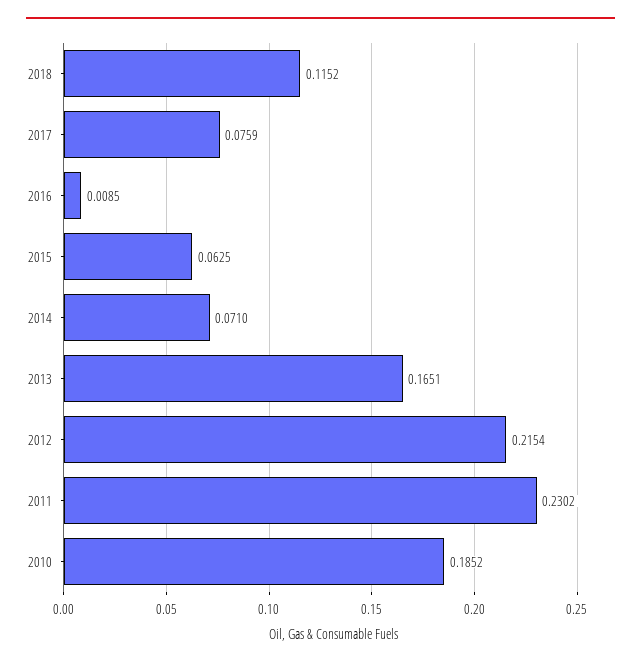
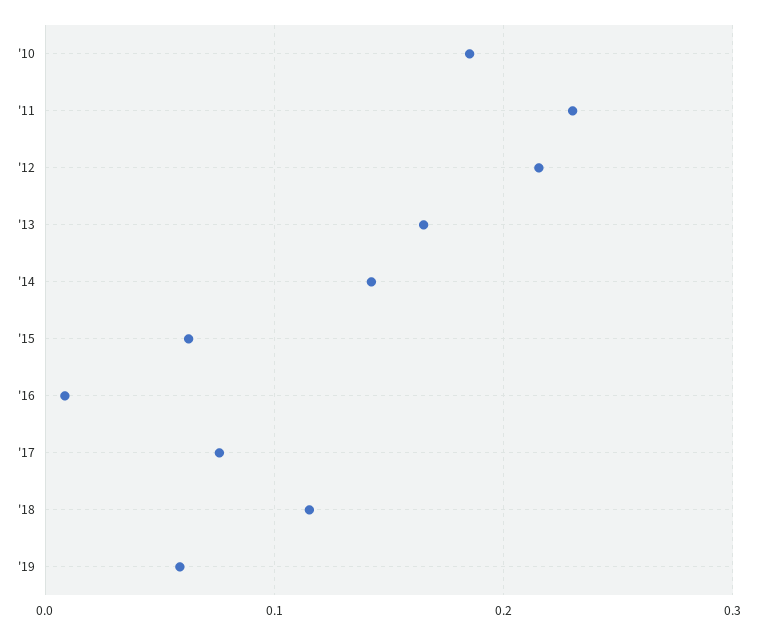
2014: 0.071 -> 0.14
'19: none -> 0.06

